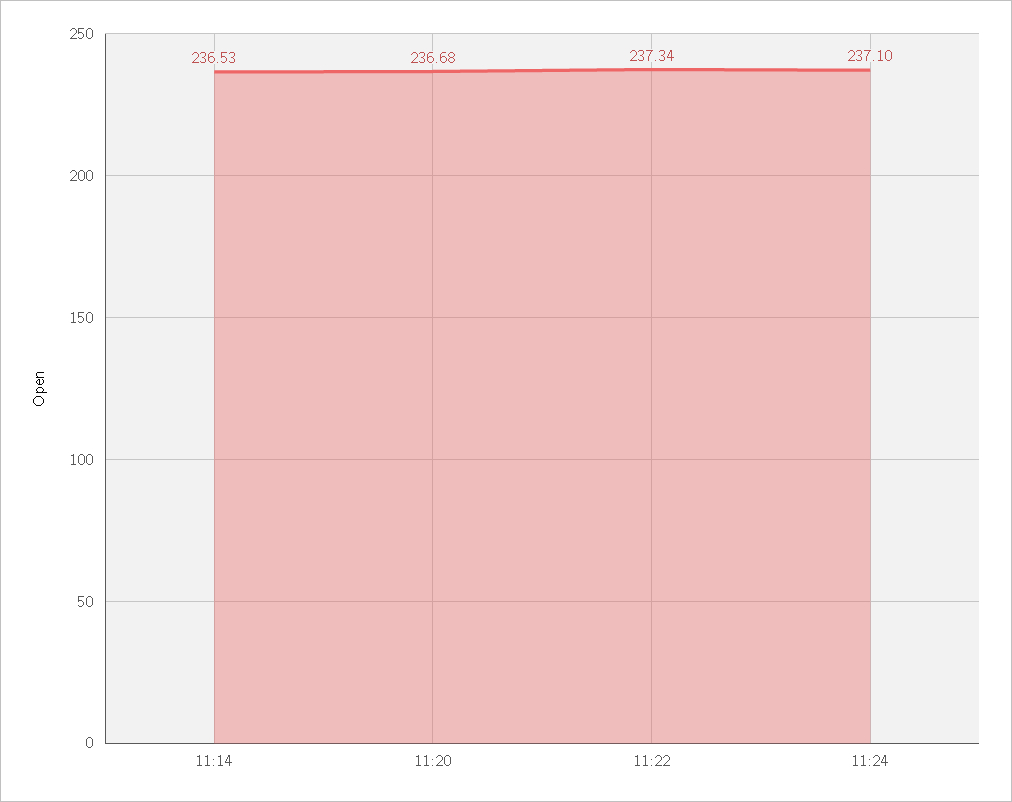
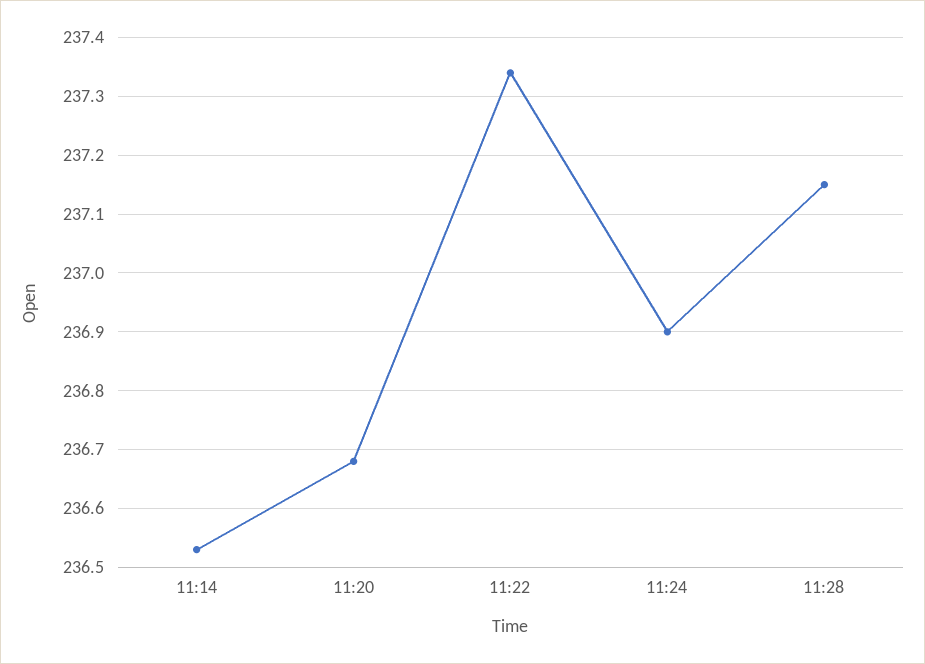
11:24: 237.1 -> 236.9
11:28: none -> 237.15

